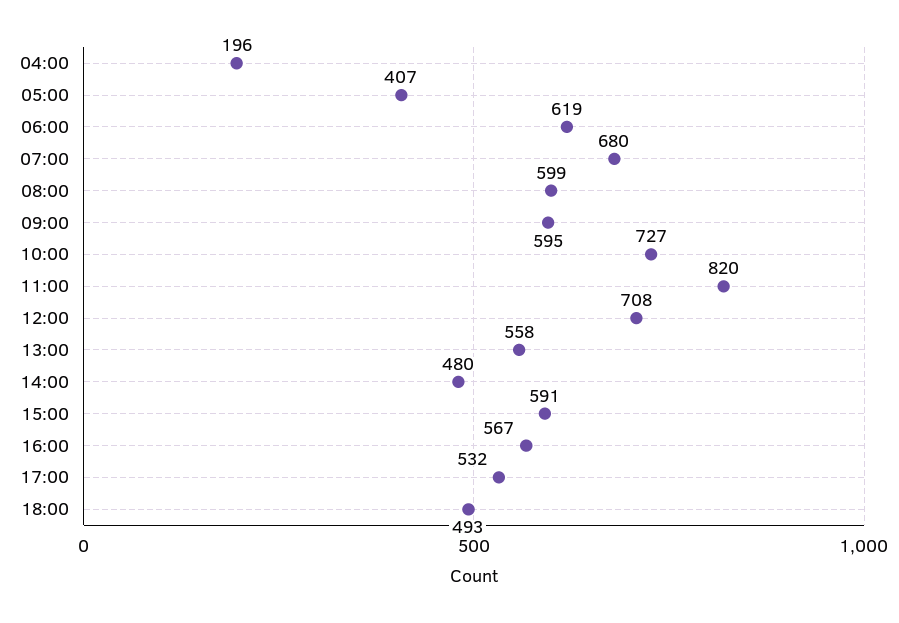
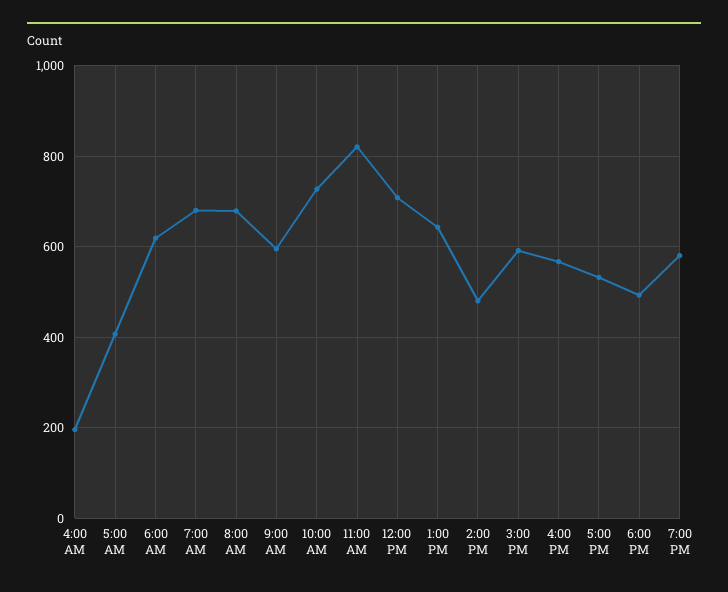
08:00: 599 -> 680
13:00: 558 -> 640
7:00 PM: none -> 580

